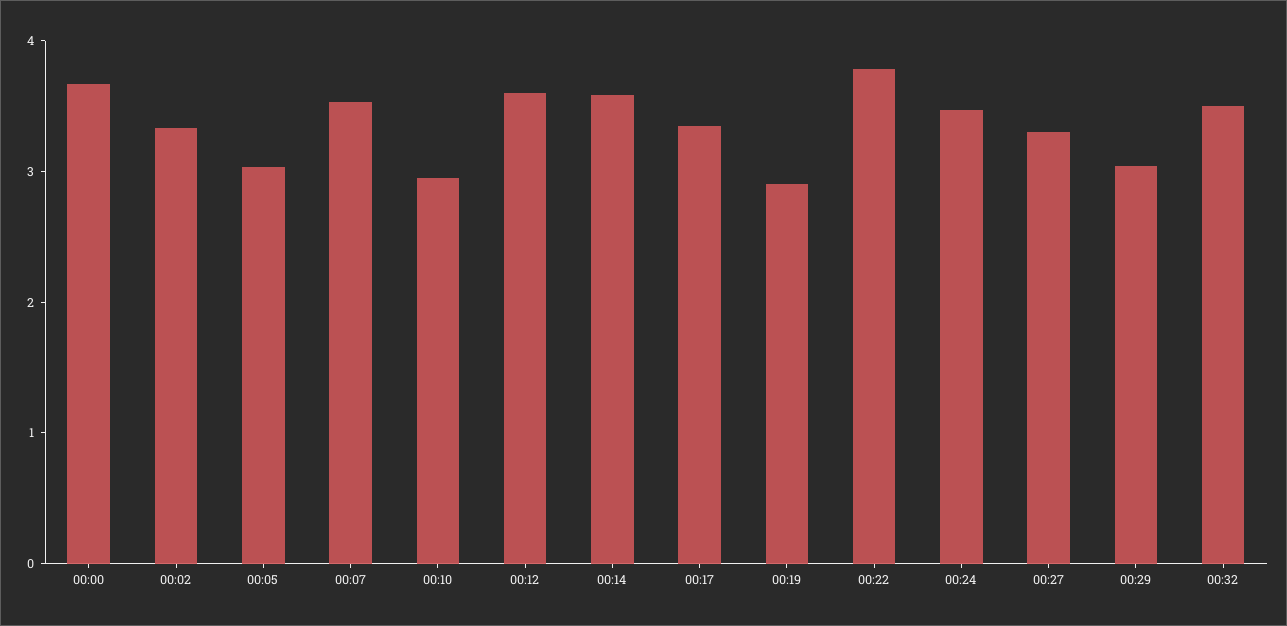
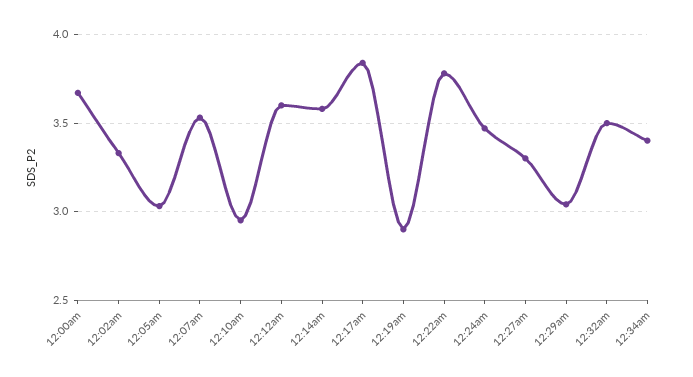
00:17: 3.4 -> 3.85
12:34am: none -> 3.4

